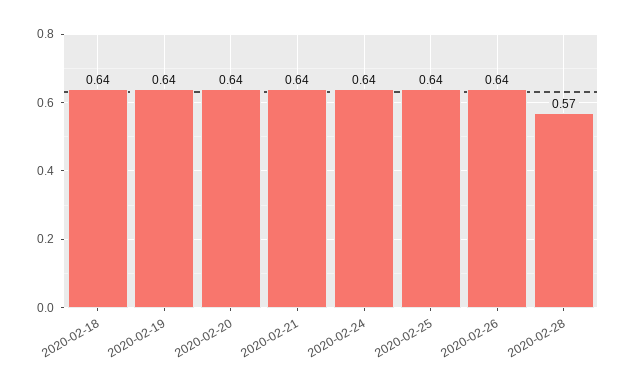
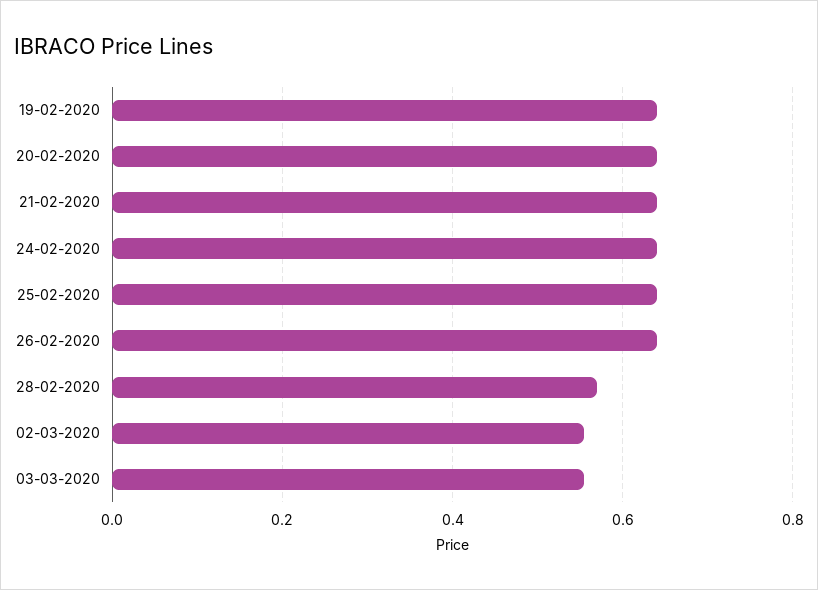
2020-02-18: 0.64 -> none
02-03-2020: none -> 0.56
03-03-2020: none -> 0.56

